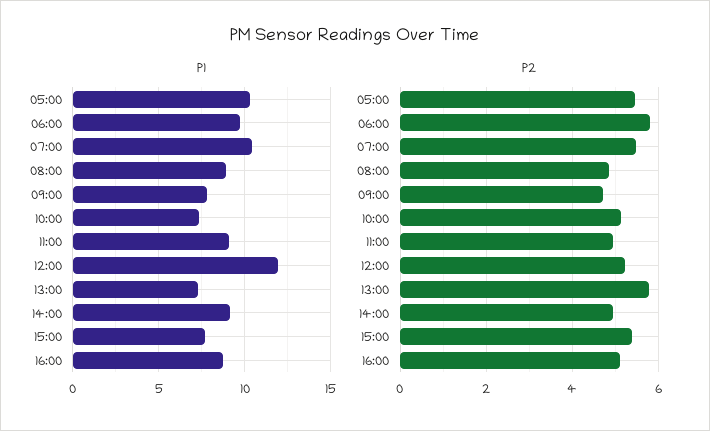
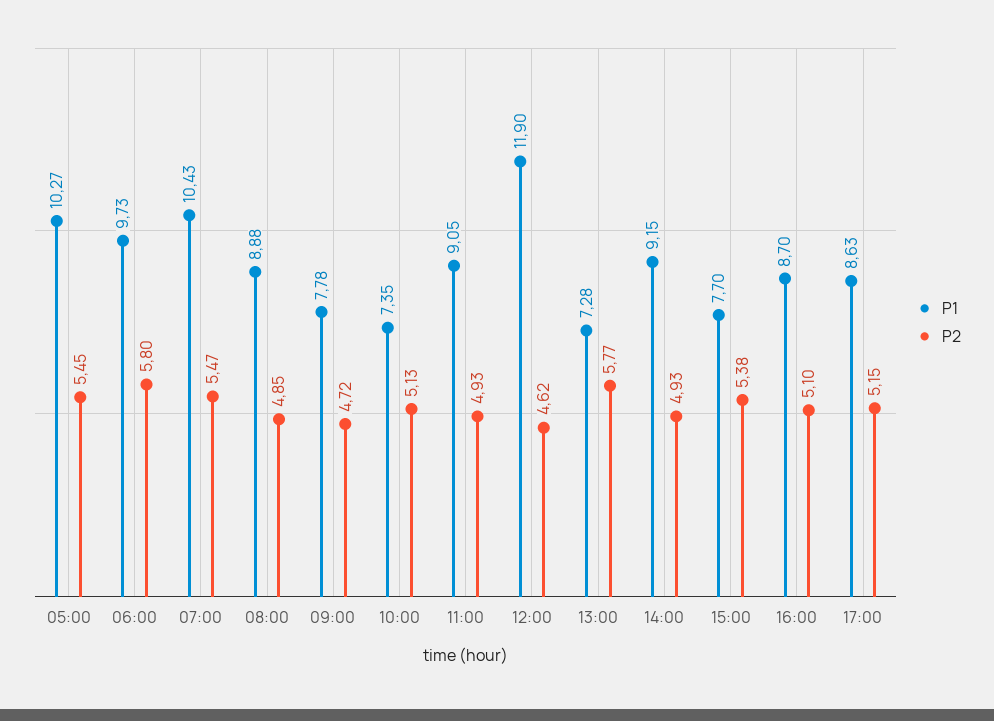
P2, 12:00: 5.2 -> 4.62
P1, 17:00: none -> 8.63
P2, 17:00: none -> 5.15

